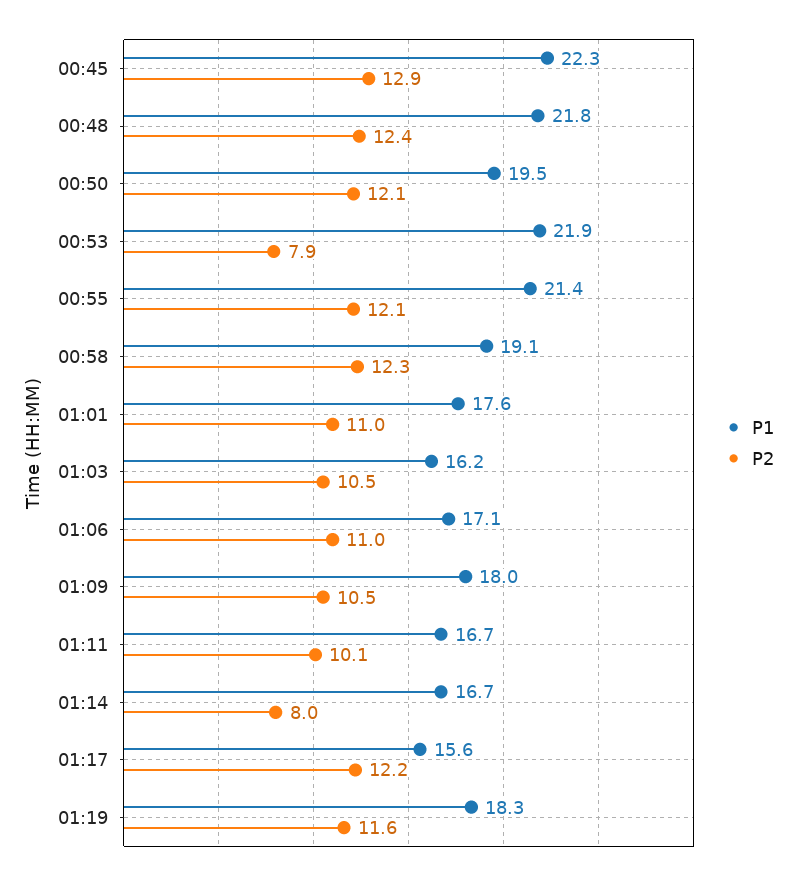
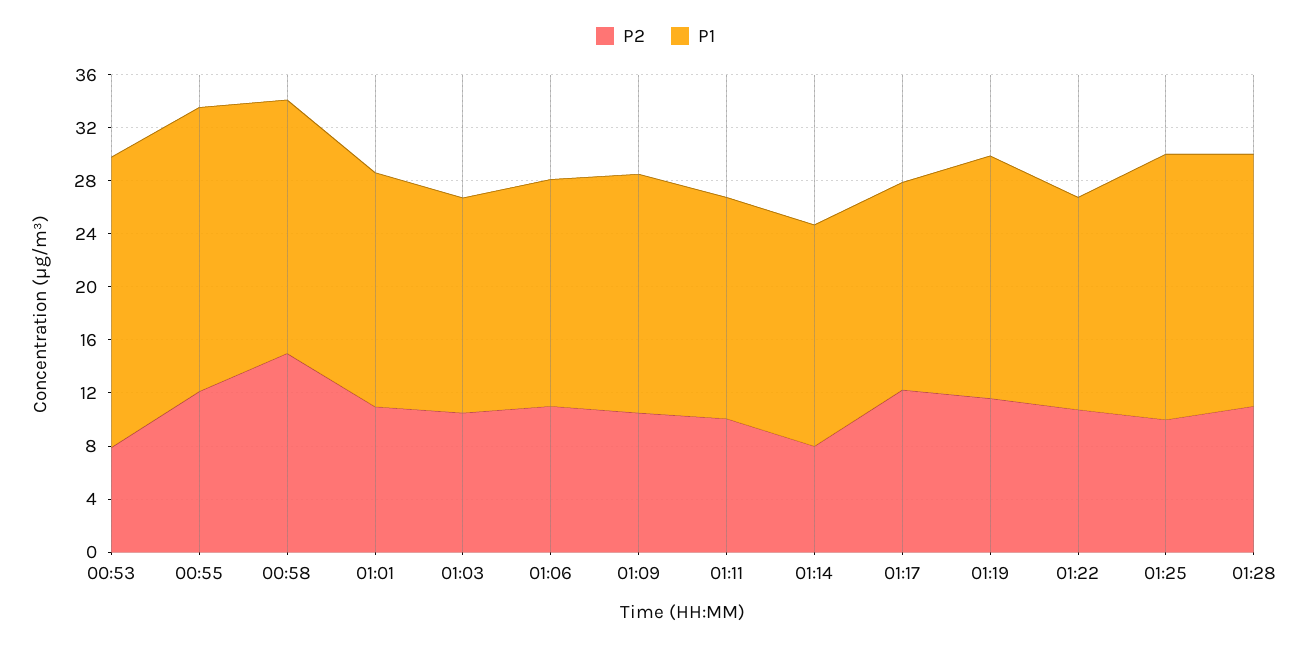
P1, 00:45: 22.3 -> none
P2, 00:45: 12.9 -> none
P1, 00:48: 21.8 -> none
P2, 00:48: 12.4 -> none
P1, 00:50: 19.5 -> none
P2, 00:50: 12.1 -> none
P2, 00:58: 12.3 -> 15
P2, 01:22: none -> 11
P1, 01:22: none -> 16
P2, 01:25: none -> 10
P1, 01:25: none -> 20
P2, 01:28: none -> 11
P1, 01:28: none -> 19

